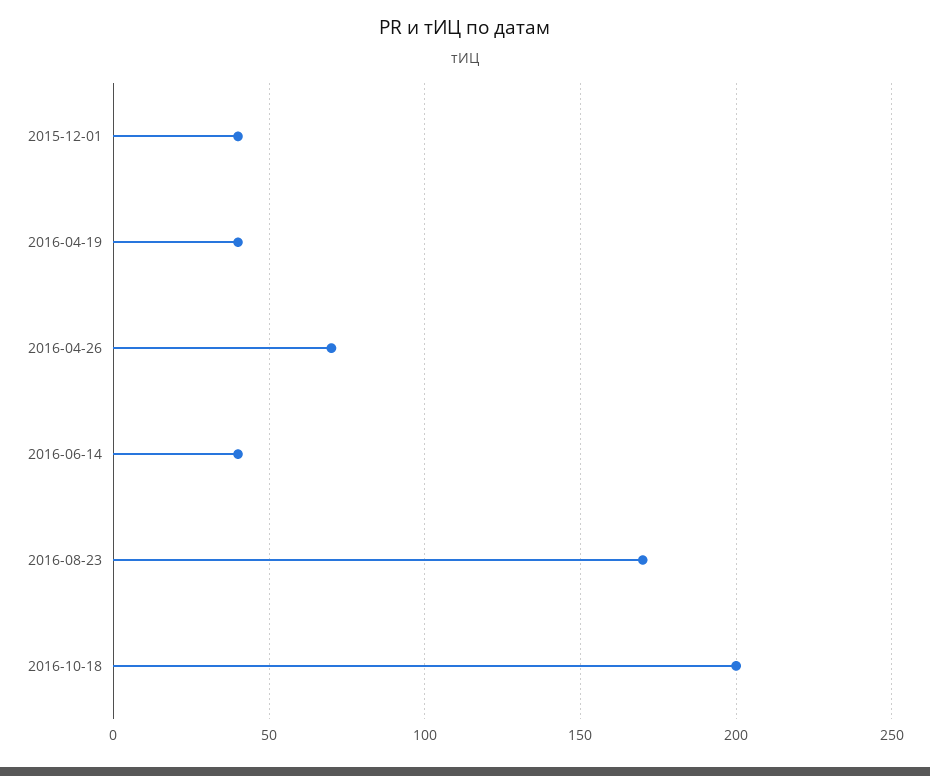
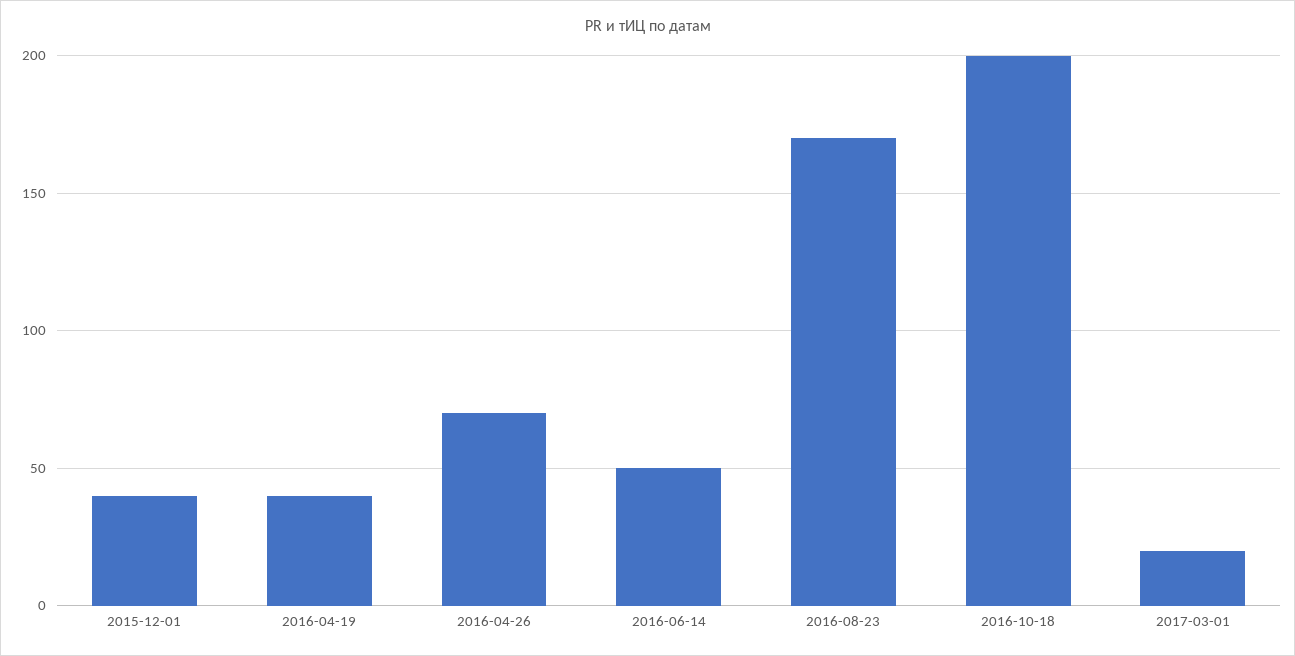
2016-06-14: 40 -> 50
2017-03-01: none -> 20

